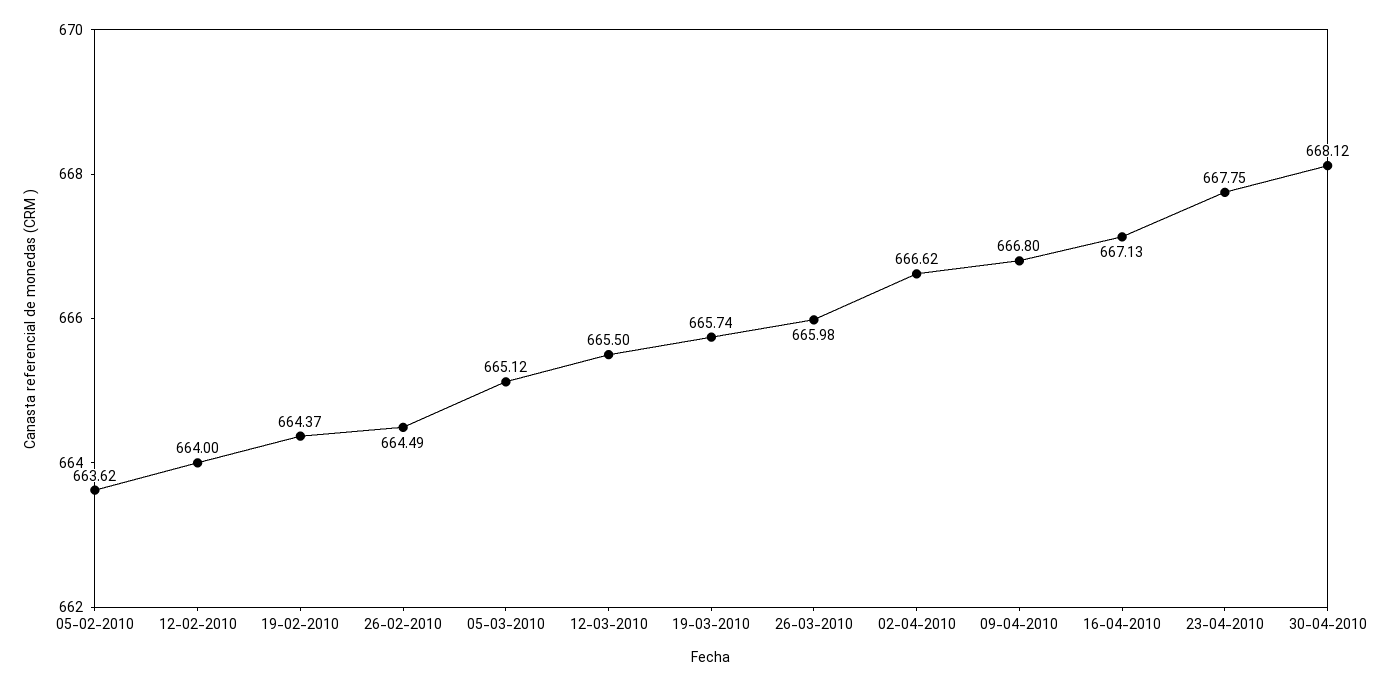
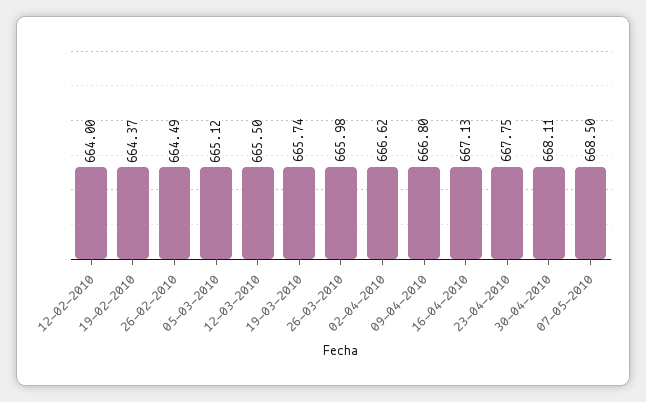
05-02-2010: 663.62 -> none
30-04-2010: 668.12 -> 668.11
07-05-2010: none -> 668.5

